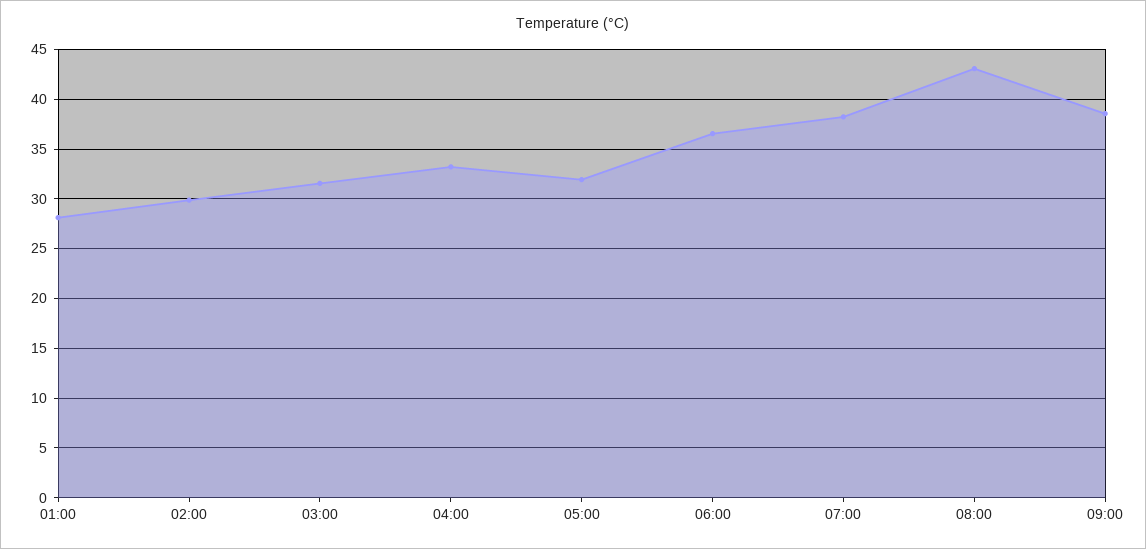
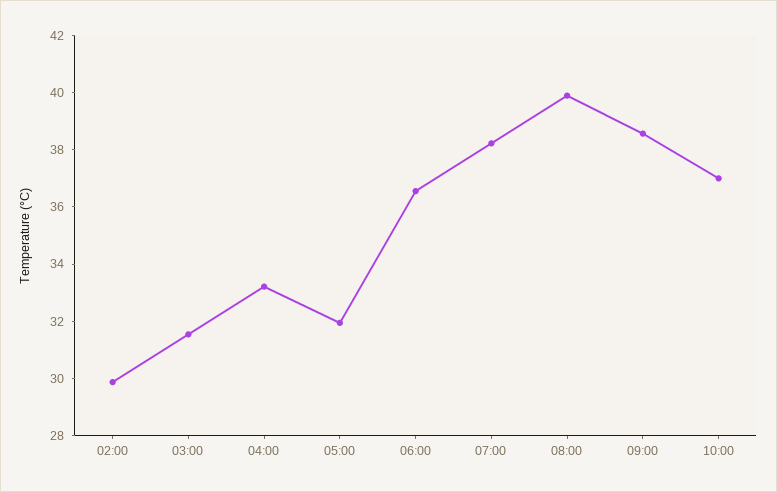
01:00: 28 -> none
08:00: 43 -> 40
10:00: none -> 37

